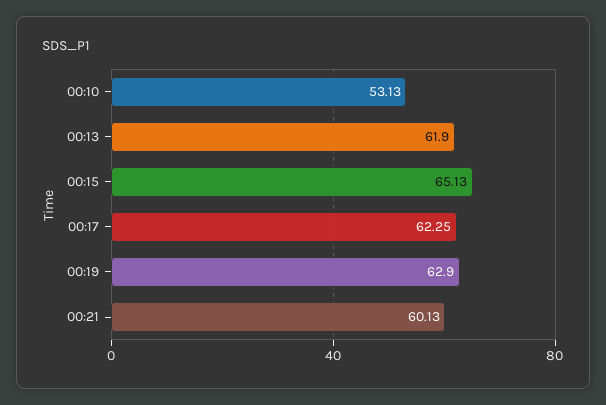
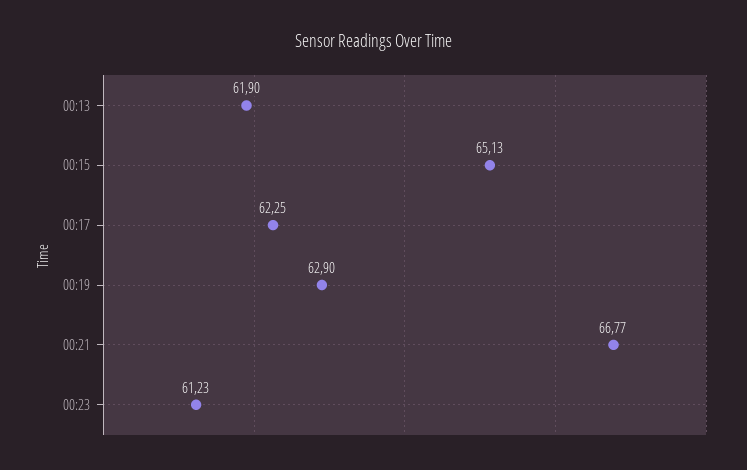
00:10: 53.13 -> none
00:21: 60.13 -> 66.77
00:23: none -> 61.23

